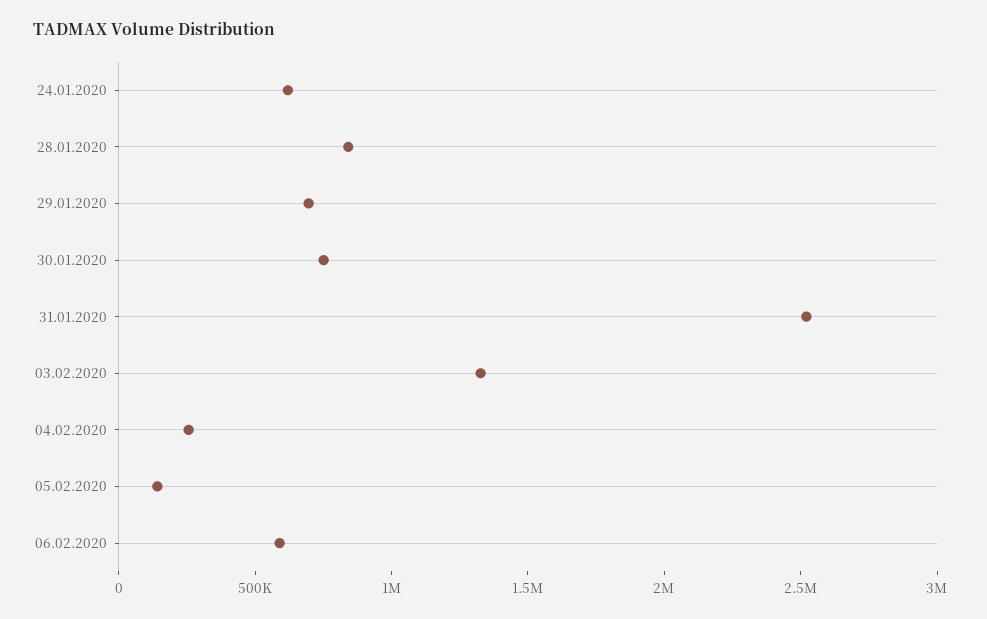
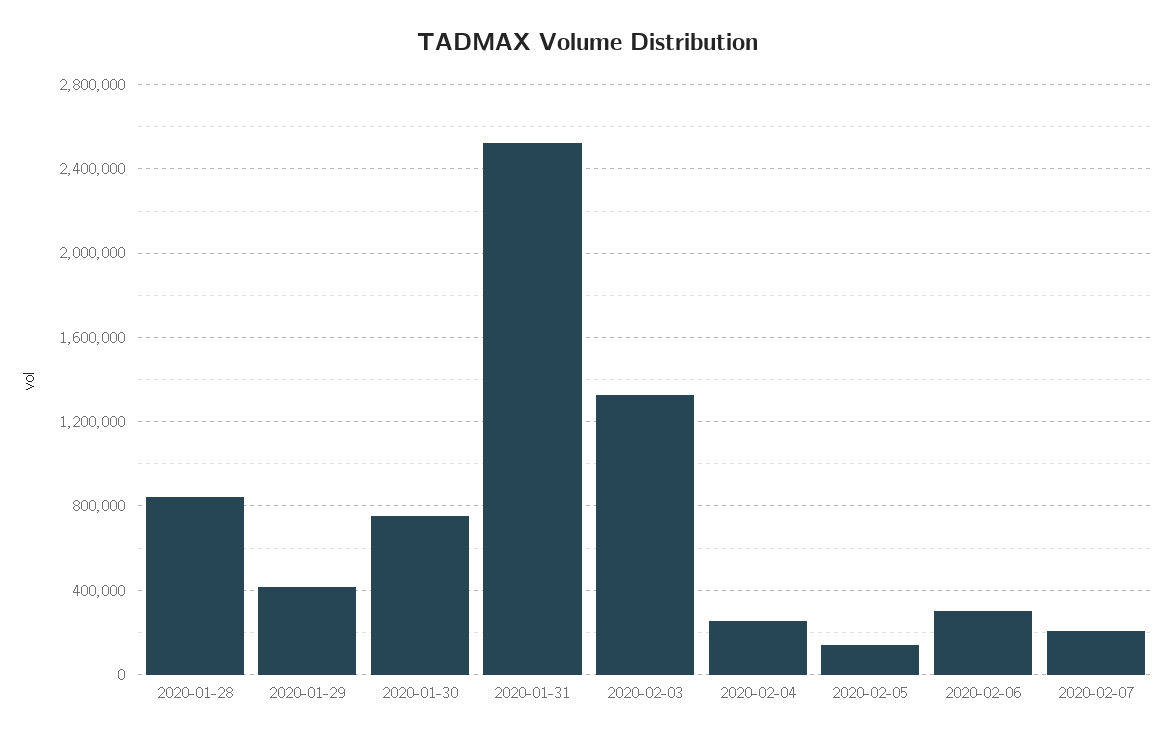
24.01.2020: 600000 -> none
29.01.2020: 700000 -> 400000
06.02.2020: 600000 -> 300000
2020-02-07: none -> 200000

